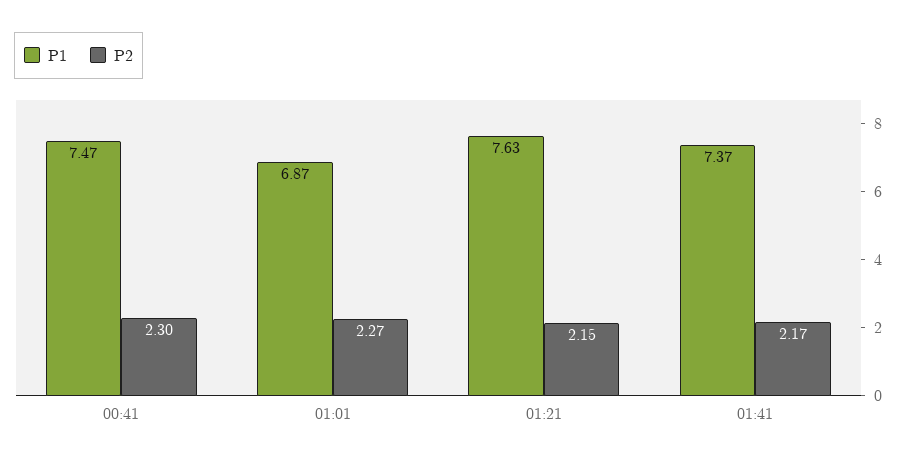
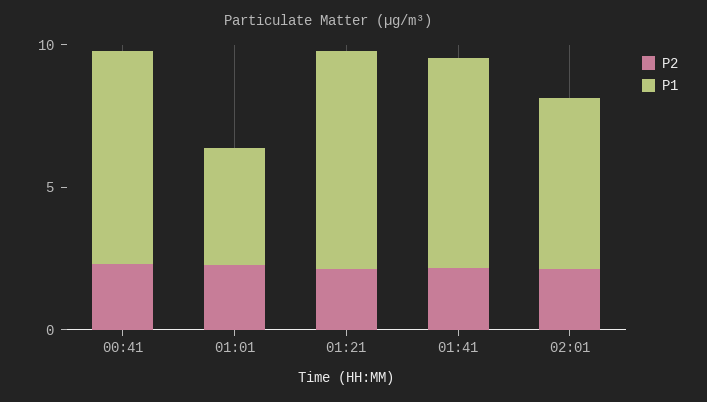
P1, 01:01: 6.87 -> 4
P2, 02:01: none -> 2
P1, 02:01: none -> 6

